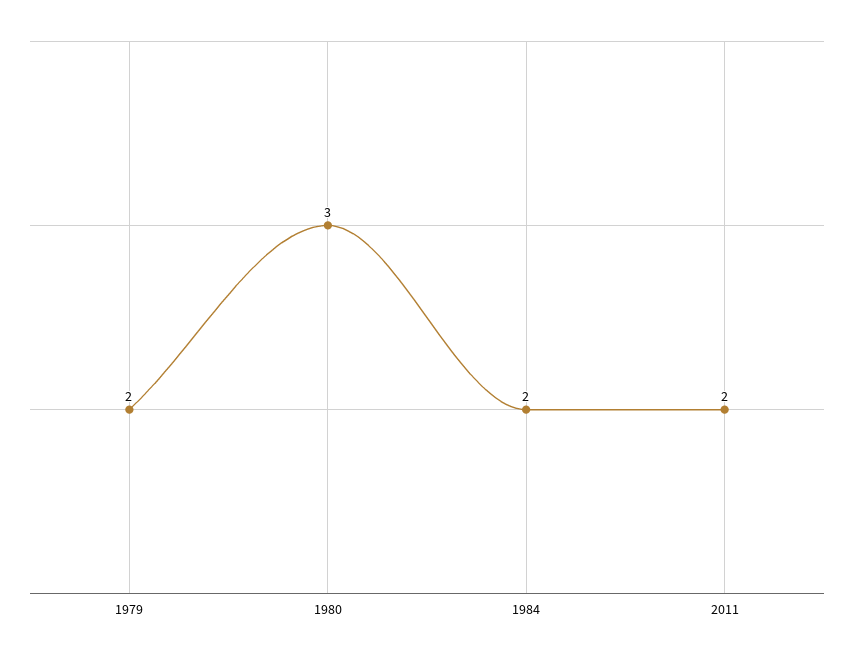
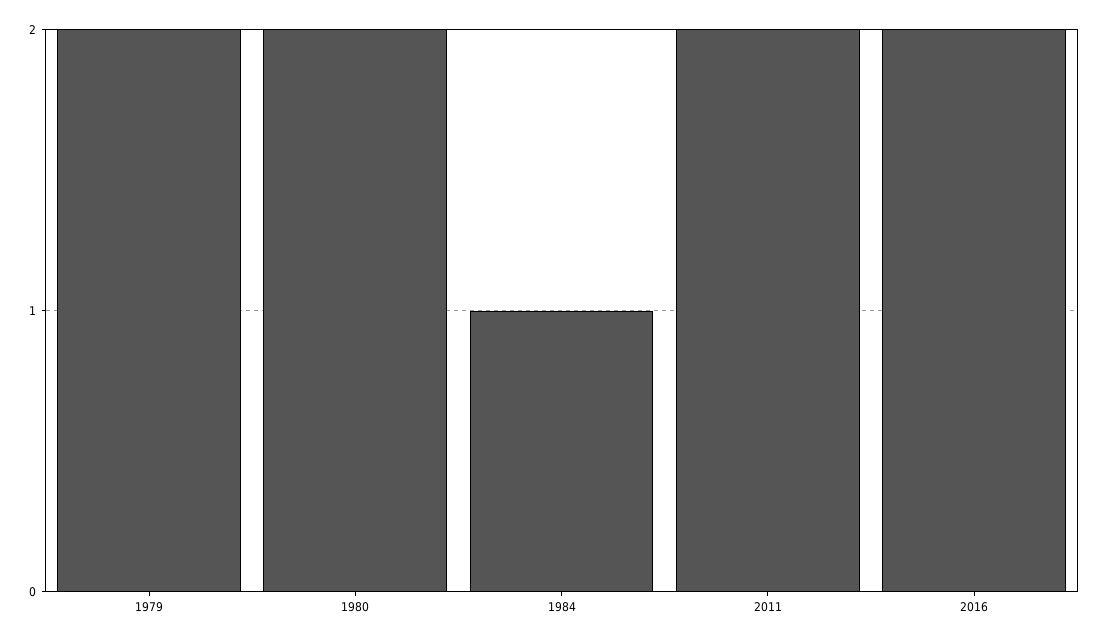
1980: 3 -> 2
1984: 2 -> 1
2016: none -> 2

